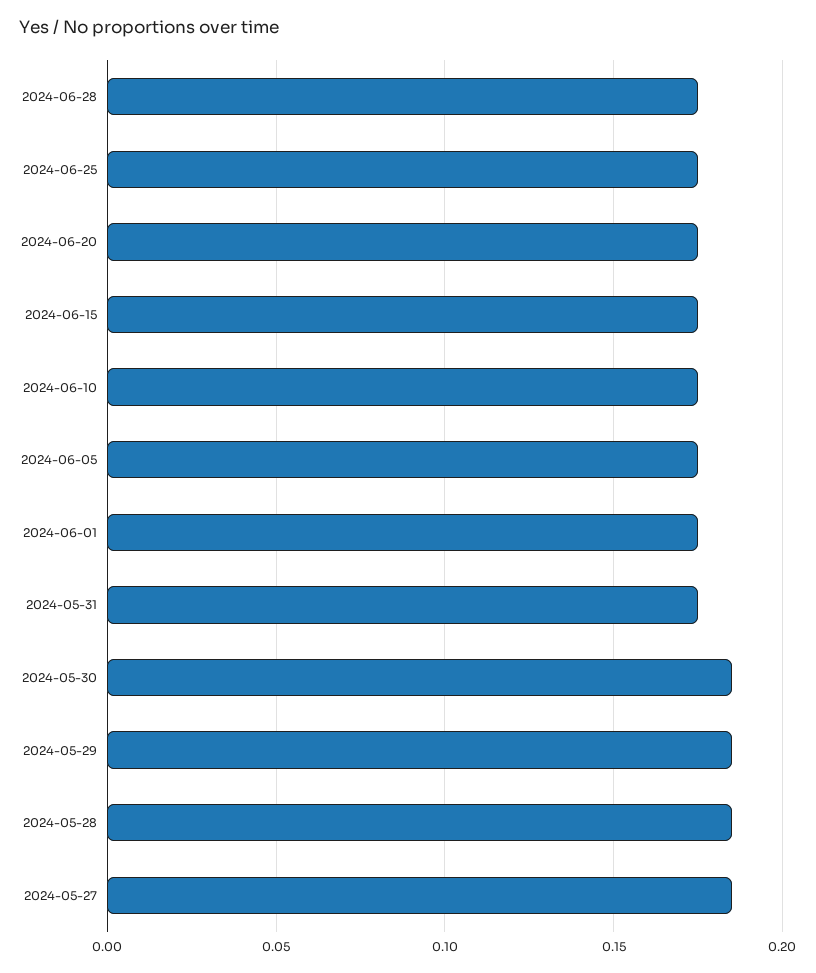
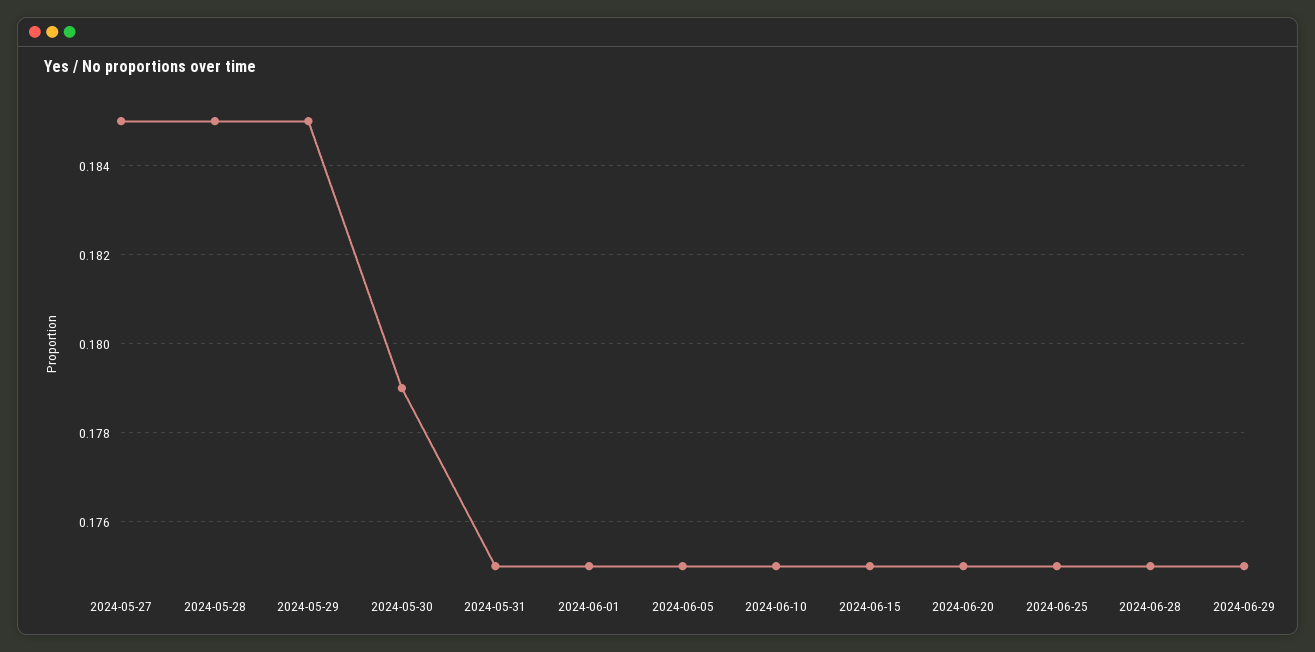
2024-05-30: 0.185 -> 0.179
2024-06-29: none -> 0.175

